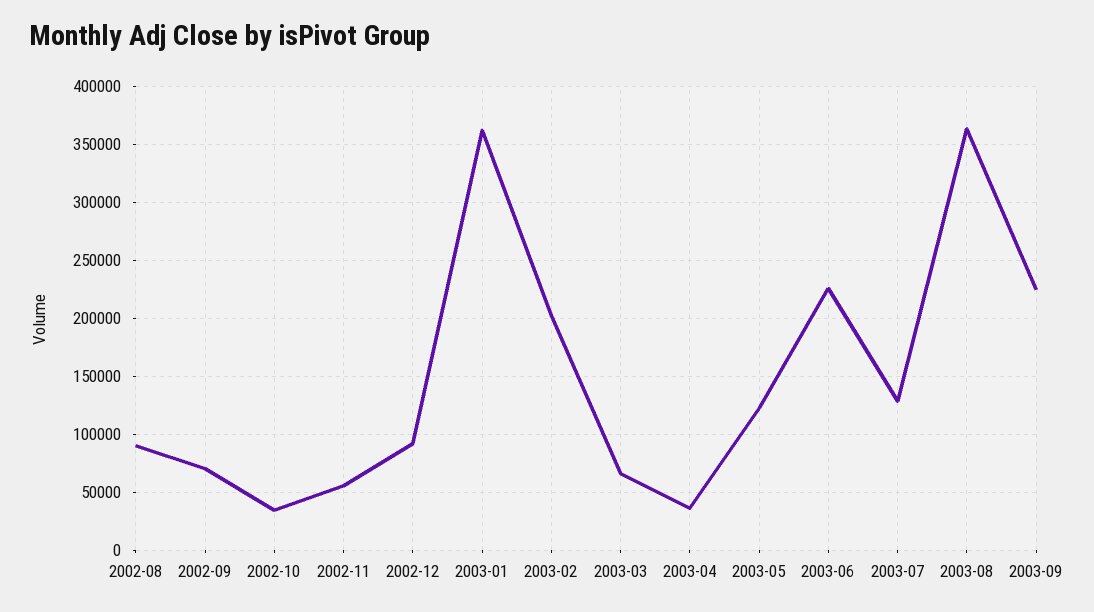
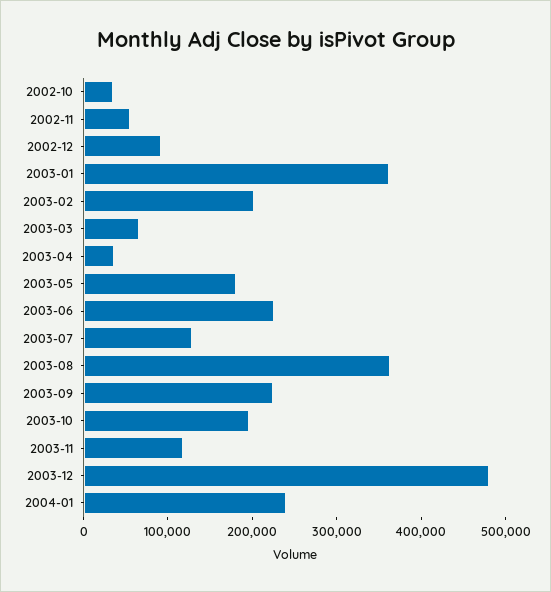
2002-08: 90000 -> none
2002-09: 70000 -> none
2003-05: 120000 -> 180000
2003-10: none -> 200000
2003-11: none -> 120000
2003-12: none -> 480000
2004-01: none -> 240000

